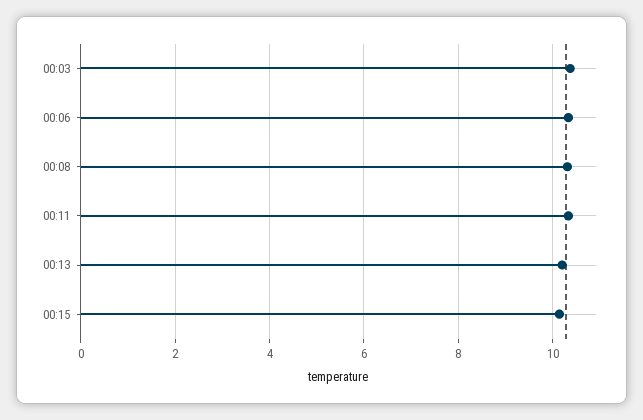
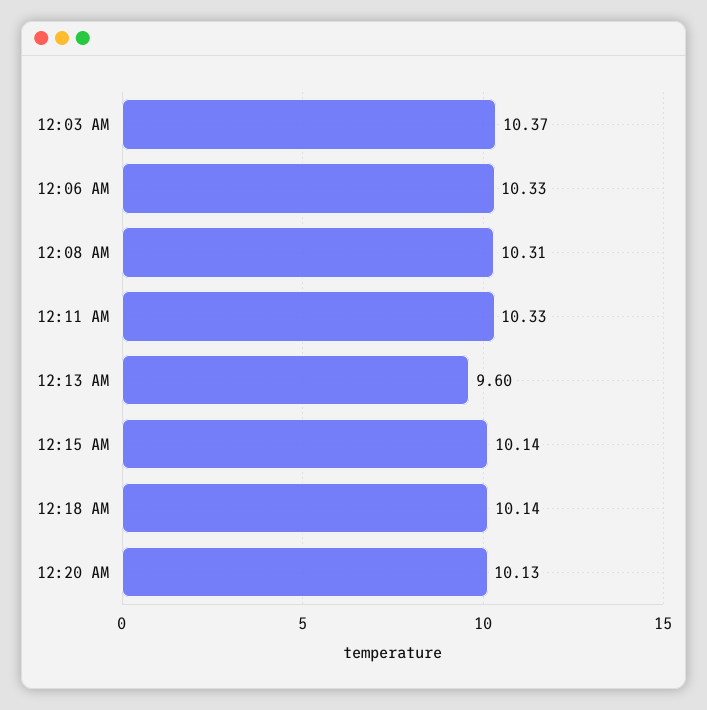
00:13: 10.2 -> 9.6
12:18 AM: none -> 10.14
12:20 AM: none -> 10.13

